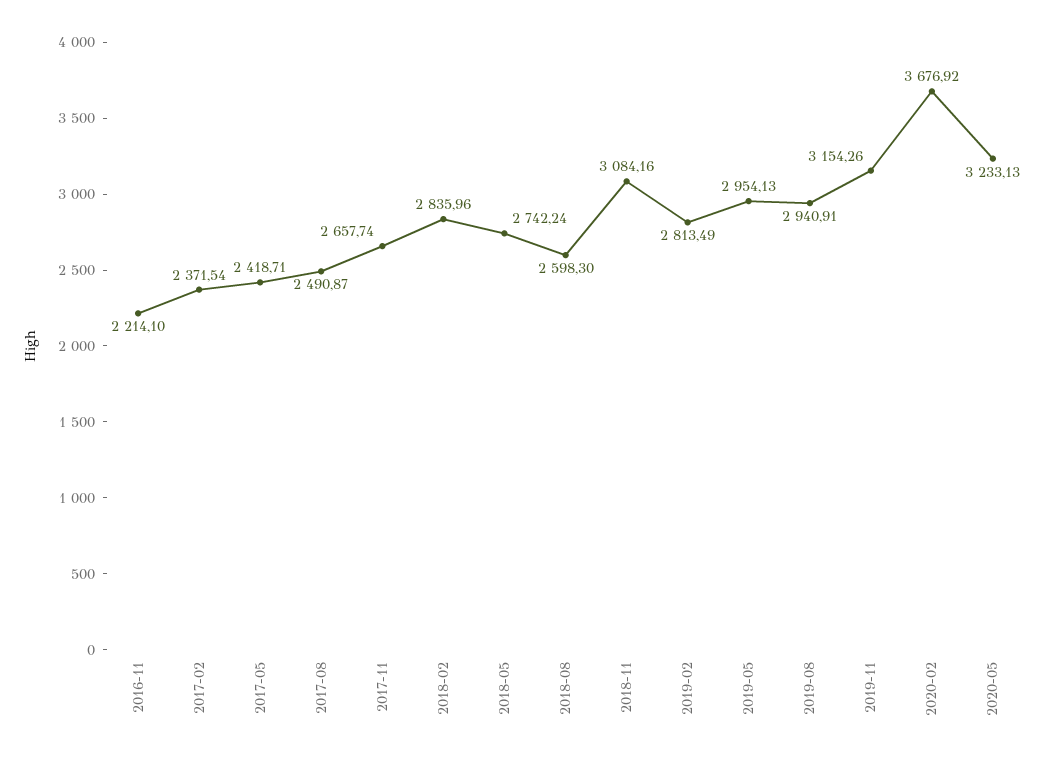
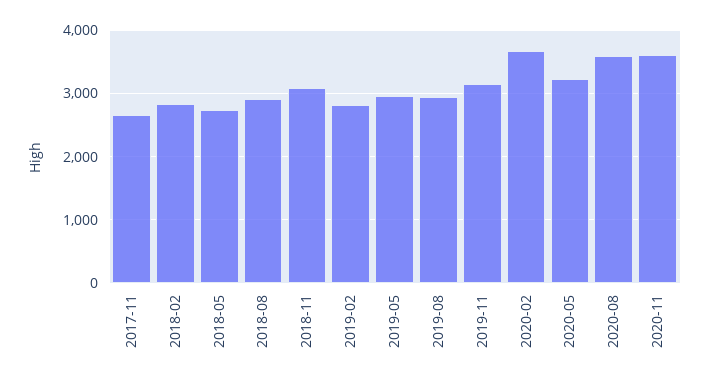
2016-11: 2214.1 -> none
2017-02: 2371.54 -> none
2017-05: 2418.71 -> none
2017-08: 2490.87 -> none
2018-08: 2598.3 -> 2900
2020-08: none -> 3600
2020-11: none -> 3600

